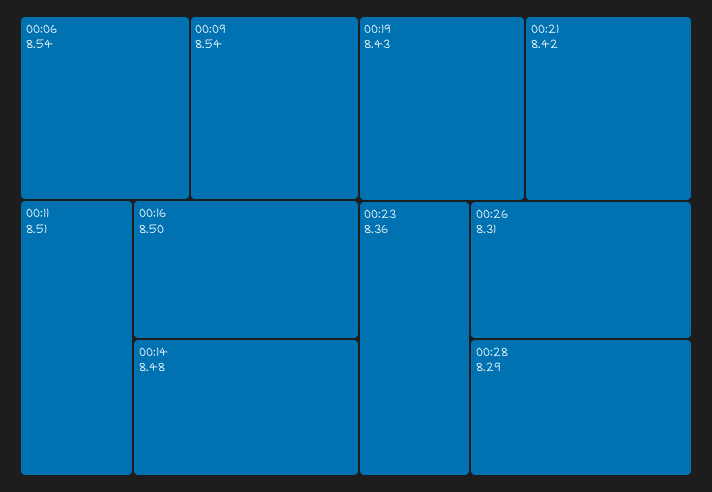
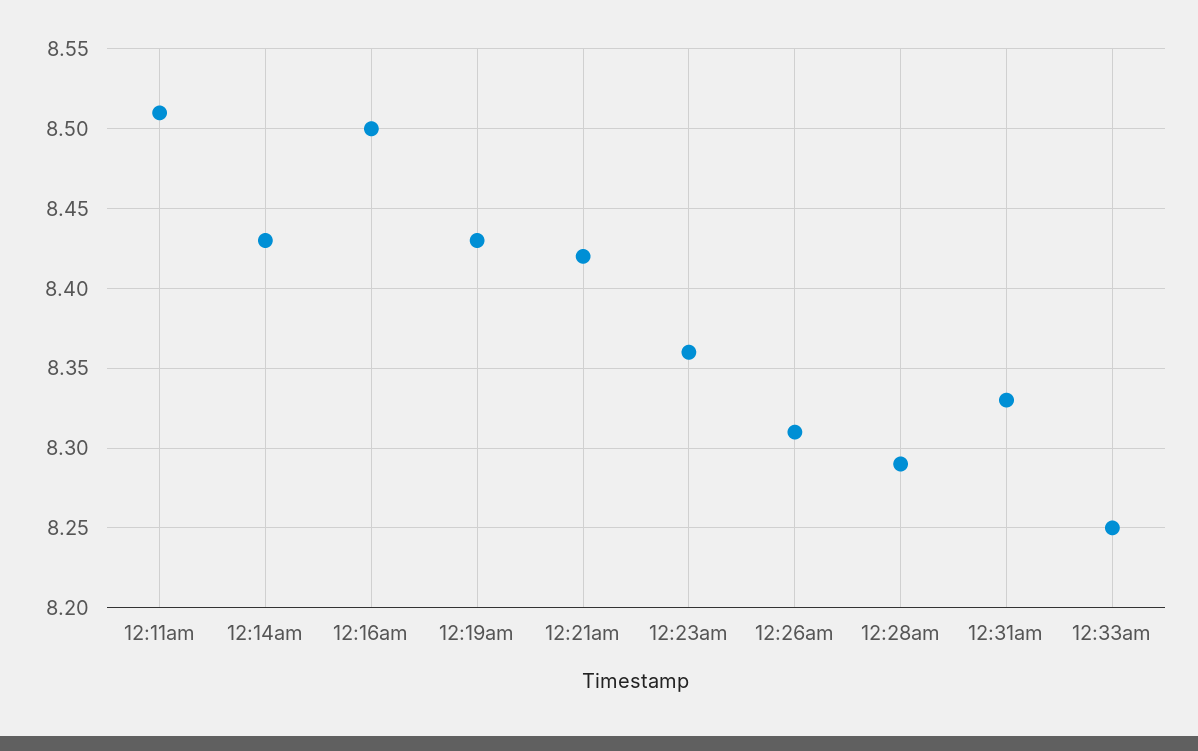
00:06: 8.54 -> none
00:09: 8.54 -> none
00:14: 8.48 -> 8.43
12:31am: none -> 8.33
12:33am: none -> 8.25

